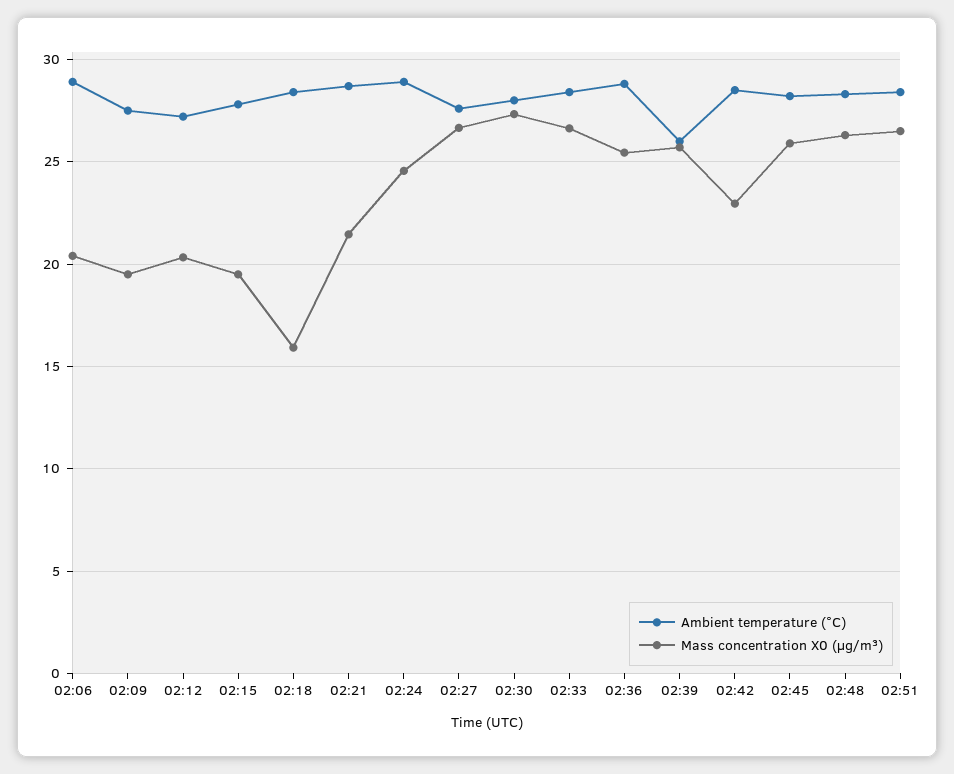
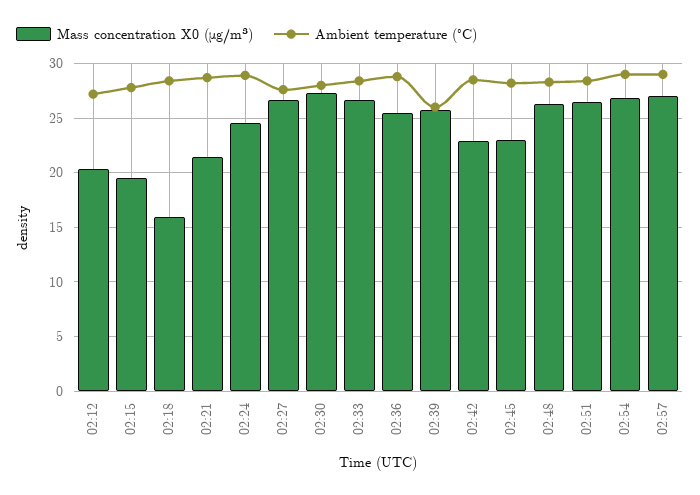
Ambient temperature (°C), 02:06: 29 -> none
Mass concentration X0 (μg/m³), 02:06: 20.5 -> none
Ambient temperature (°C), 02:09: 27.5 -> none
Mass concentration X0 (μg/m³), 02:09: 19.5 -> none
Mass concentration X0 (μg/m³), 02:45: 26 -> 23
Mass concentration X0 (μg/m³), 02:54: none -> 27
Ambient temperature (°C), 02:54: none -> 29
Mass concentration X0 (μg/m³), 02:57: none -> 27
Ambient temperature (°C), 02:57: none -> 29

